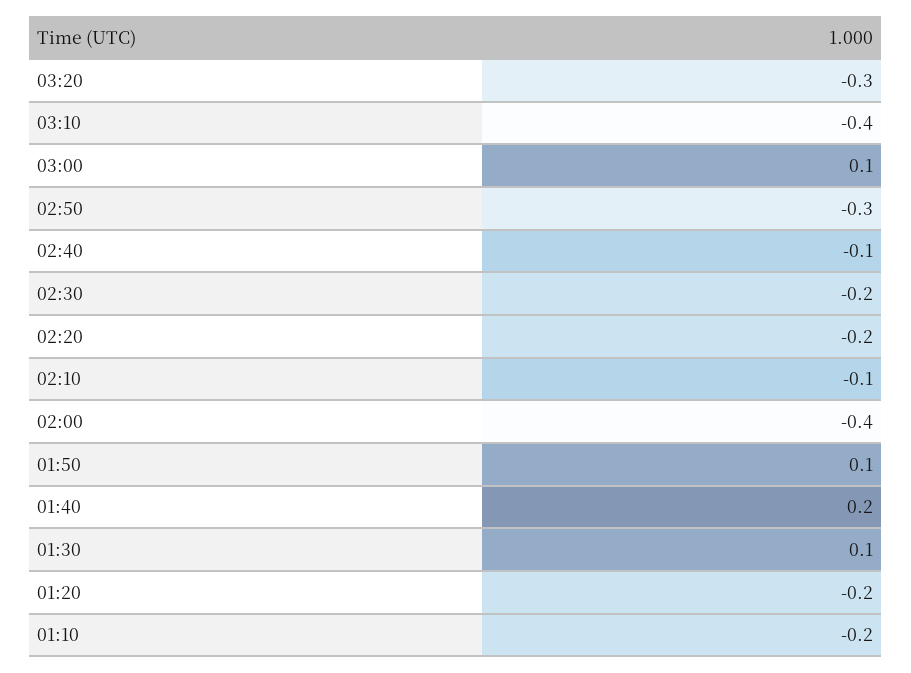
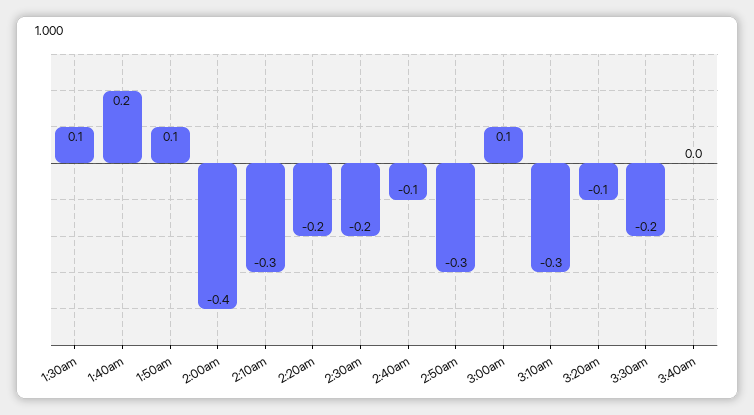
03:20: -0.3 -> -0.1
03:10: -0.4 -> -0.3
02:10: -0.1 -> -0.3
01:20: -0.2 -> none
01:10: -0.2 -> none
3:30am: none -> -0.2
3:40am: none -> 0

